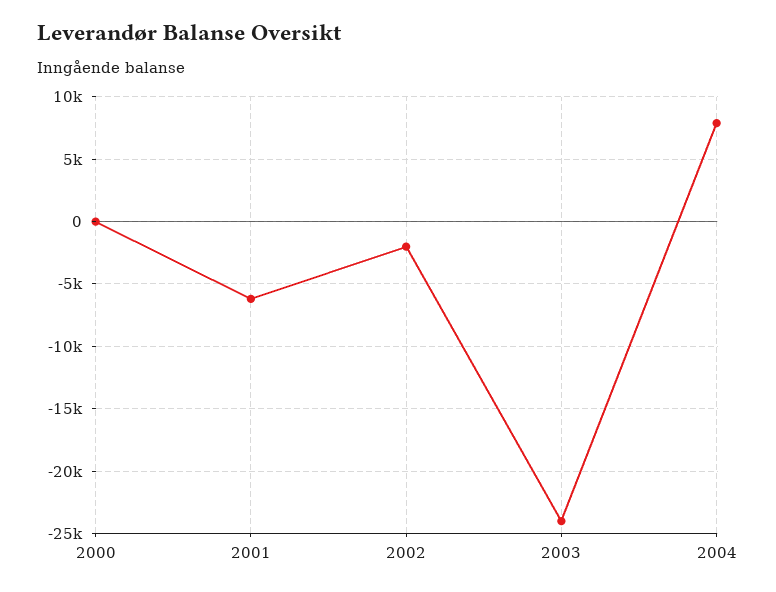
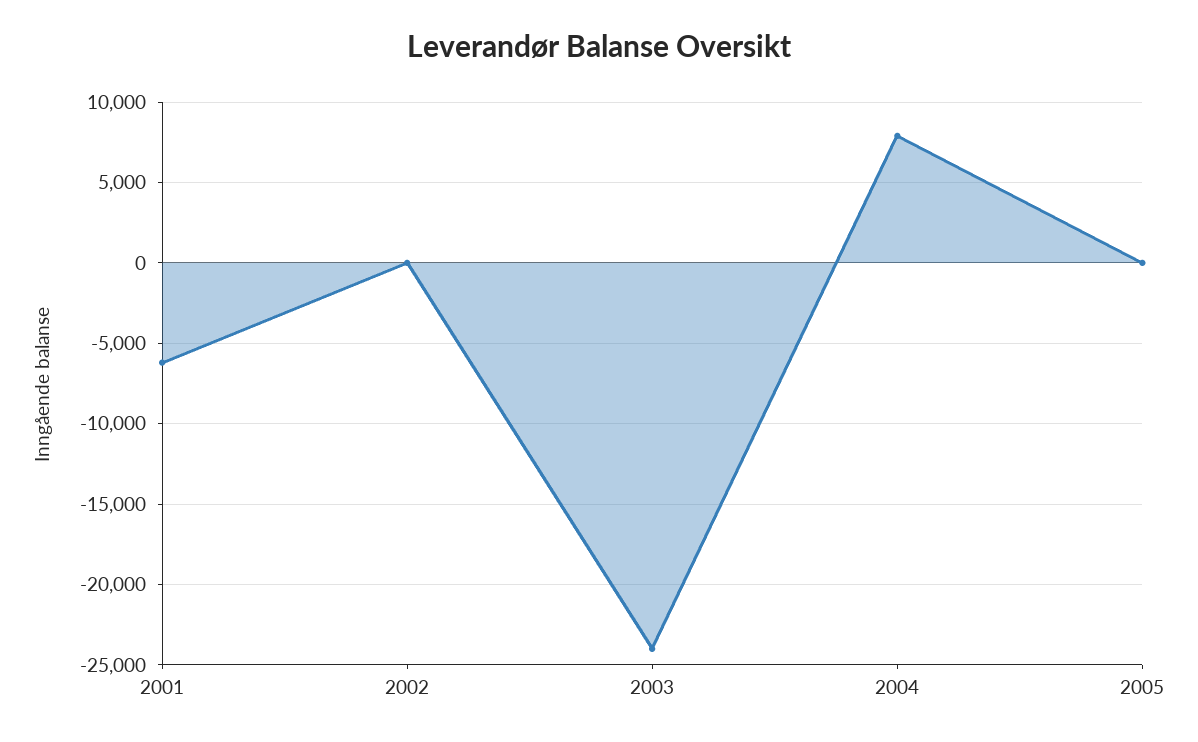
2000: 0 -> none
2002: -2000 -> 0
2005: none -> 0

